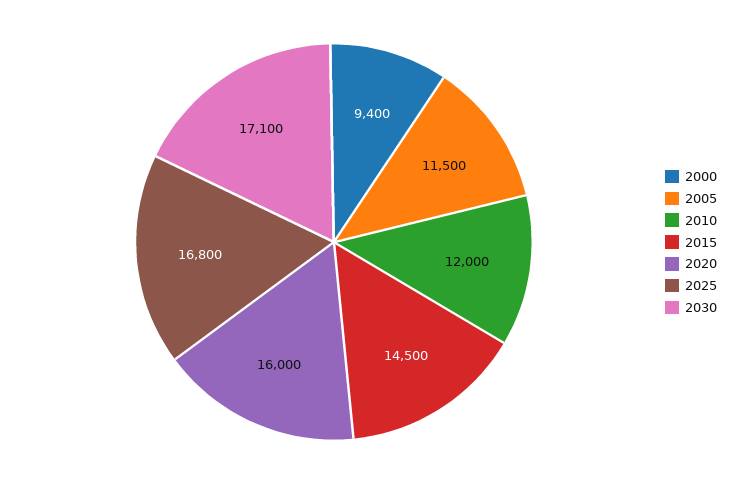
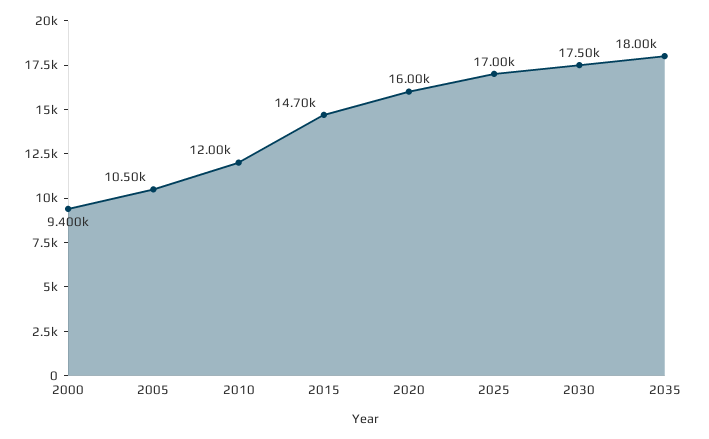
2005: 11500 -> 10500
2015: 14500 -> 14700
2025: 16800 -> 17000
2030: 17100 -> 17500
2035: none -> 18000

